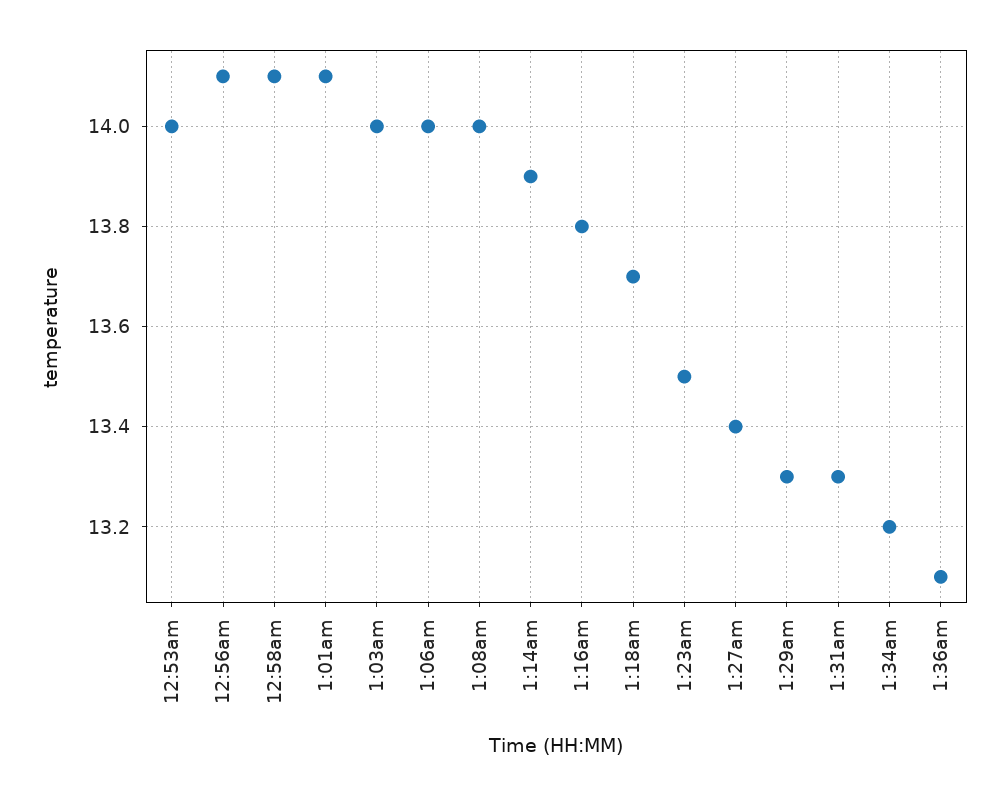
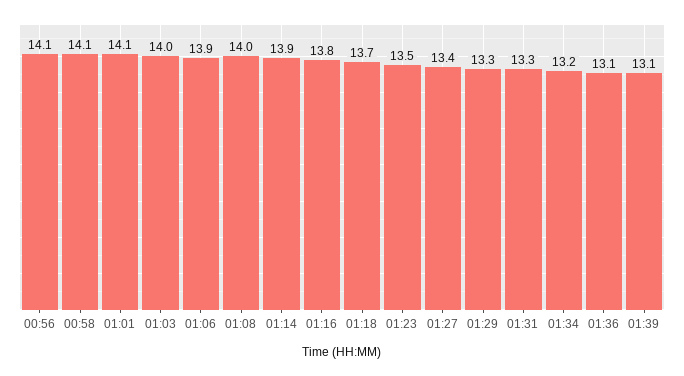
12:53am: 14 -> none
1:06am: 14 -> 13.9
01:39: none -> 13.1

